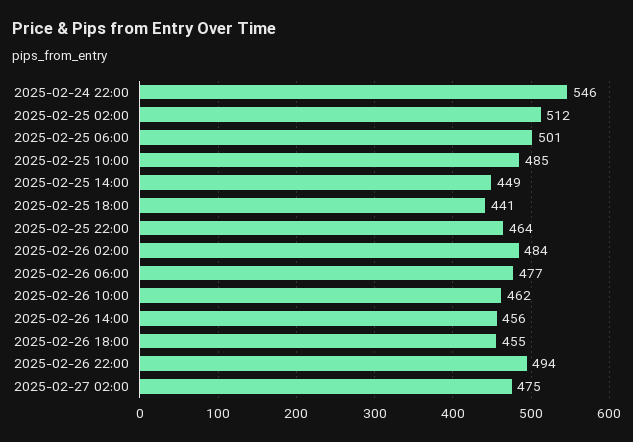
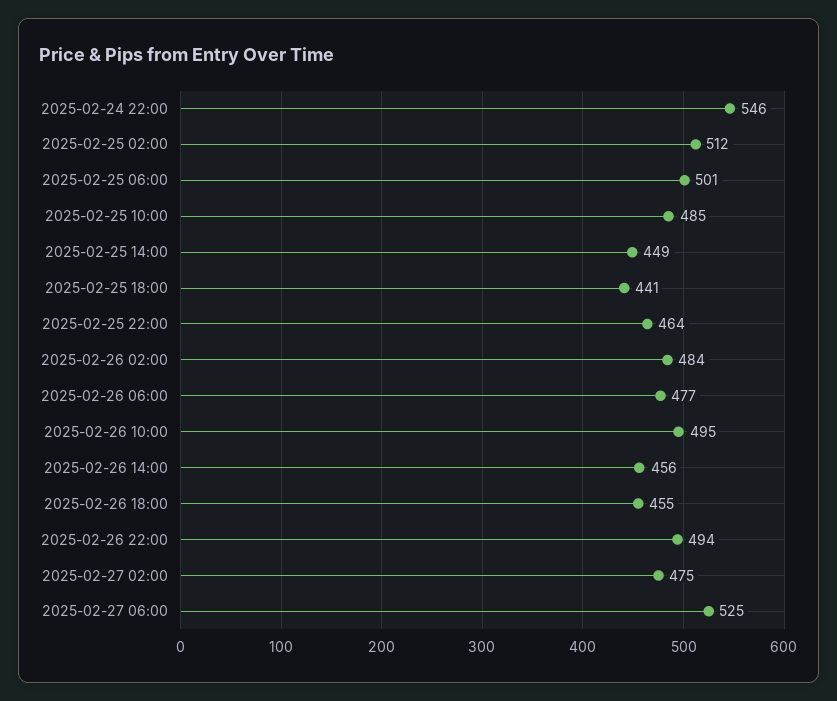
2025-02-26 10:00: 462 -> 495
2025-02-27 06:00: none -> 525

